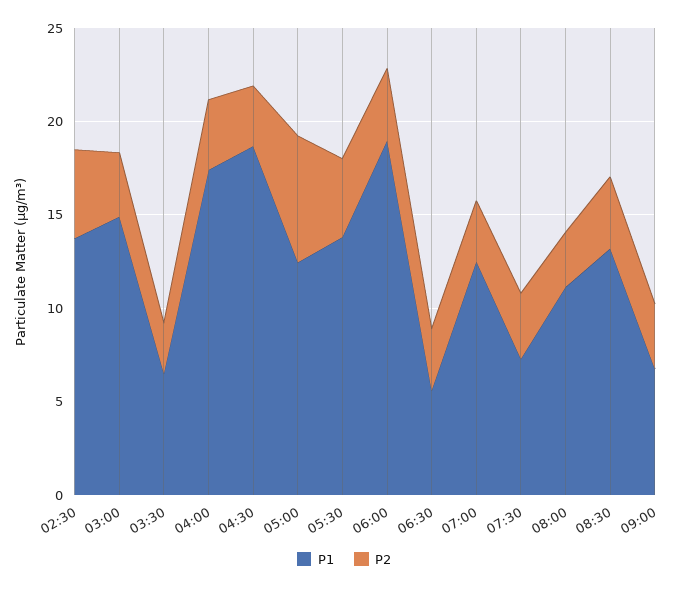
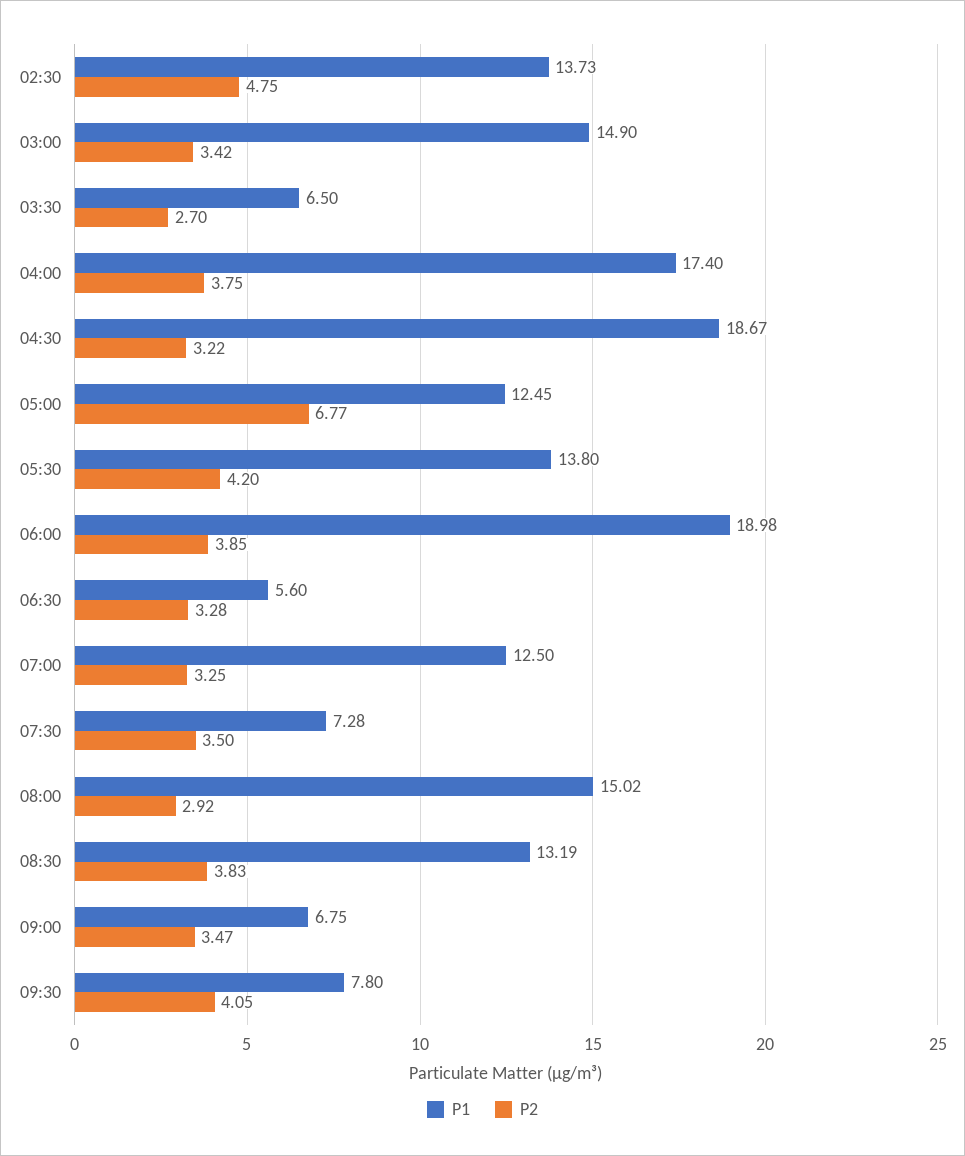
P1, 08:00: 11 -> 15.02
P1, 09:30: none -> 7.8
P2, 09:30: none -> 4.05

